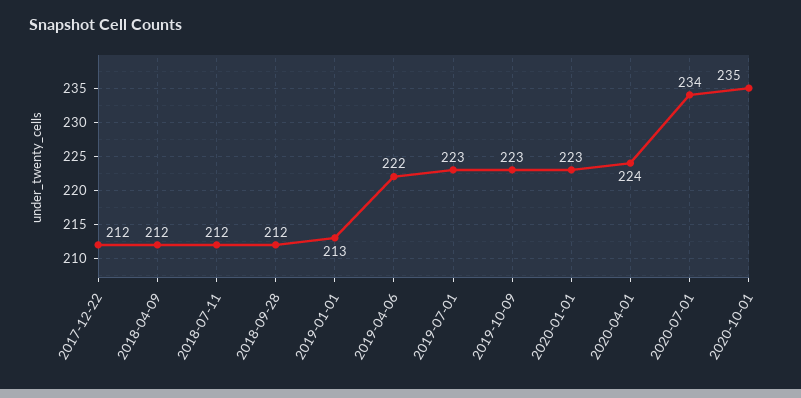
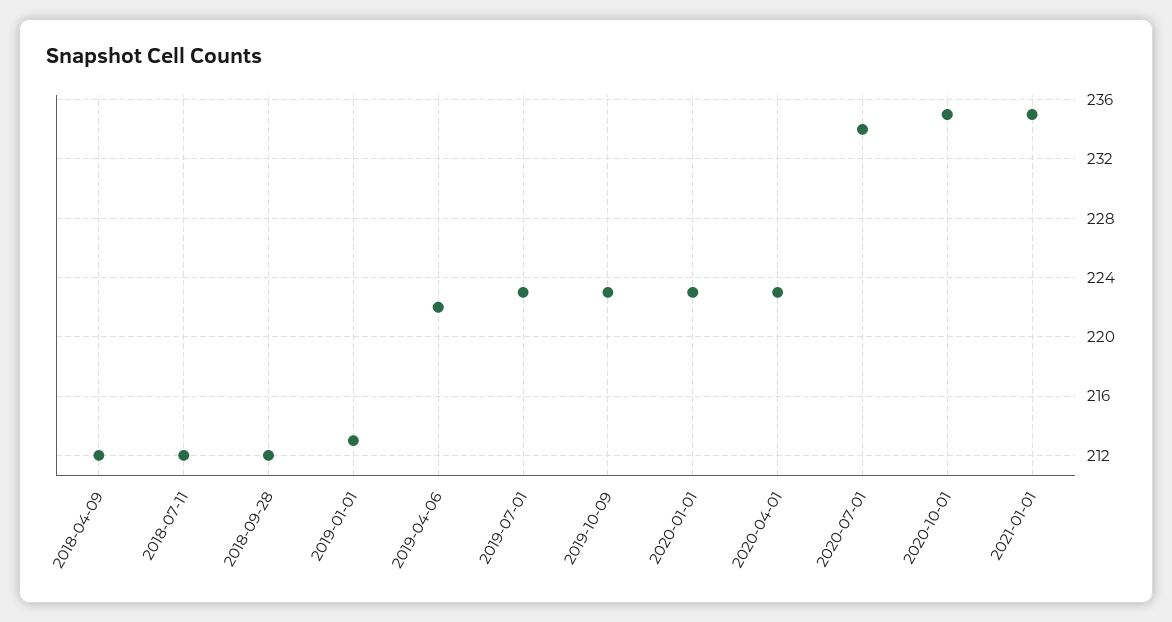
2017-12-22: 212 -> none
2020-04-01: 224 -> 223
2021-01-01: none -> 235

